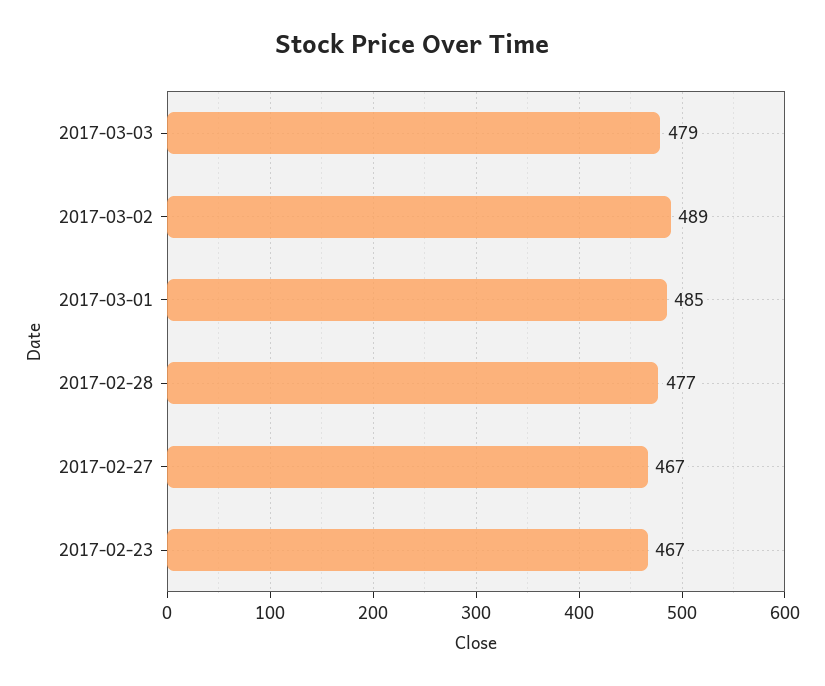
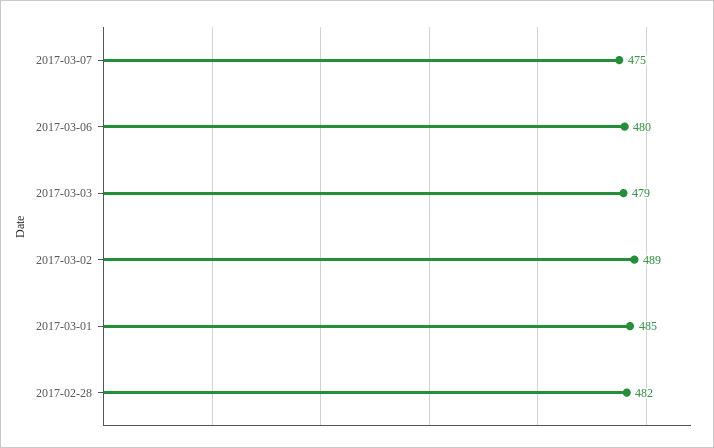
2017-02-28: 477 -> 482
2017-02-27: 467 -> none
2017-02-23: 467 -> none
2017-03-07: none -> 475
2017-03-06: none -> 480

